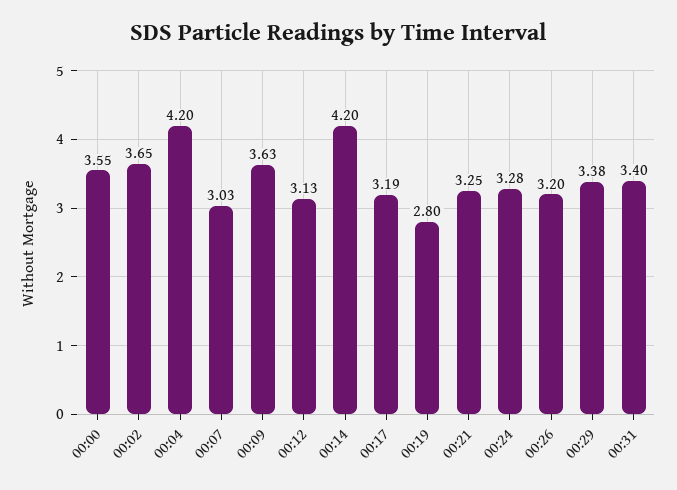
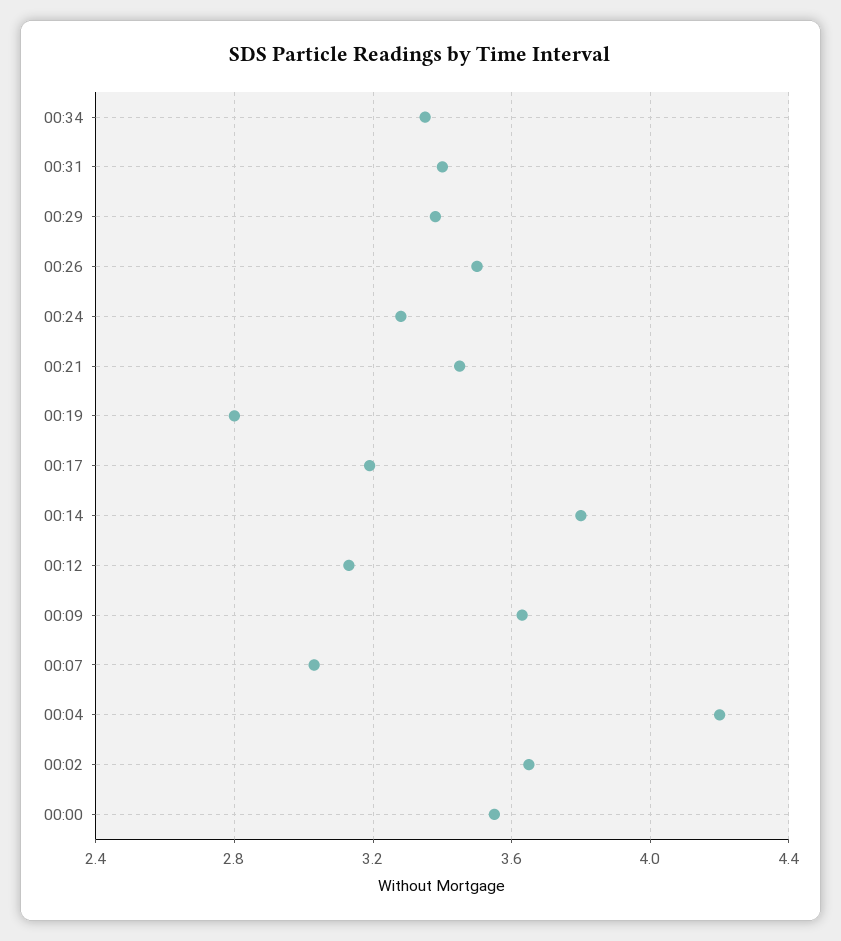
00:14: 4.2 -> 3.8
00:21: 3.25 -> 3.45
00:26: 3.2 -> 3.5
00:34: none -> 3.35

